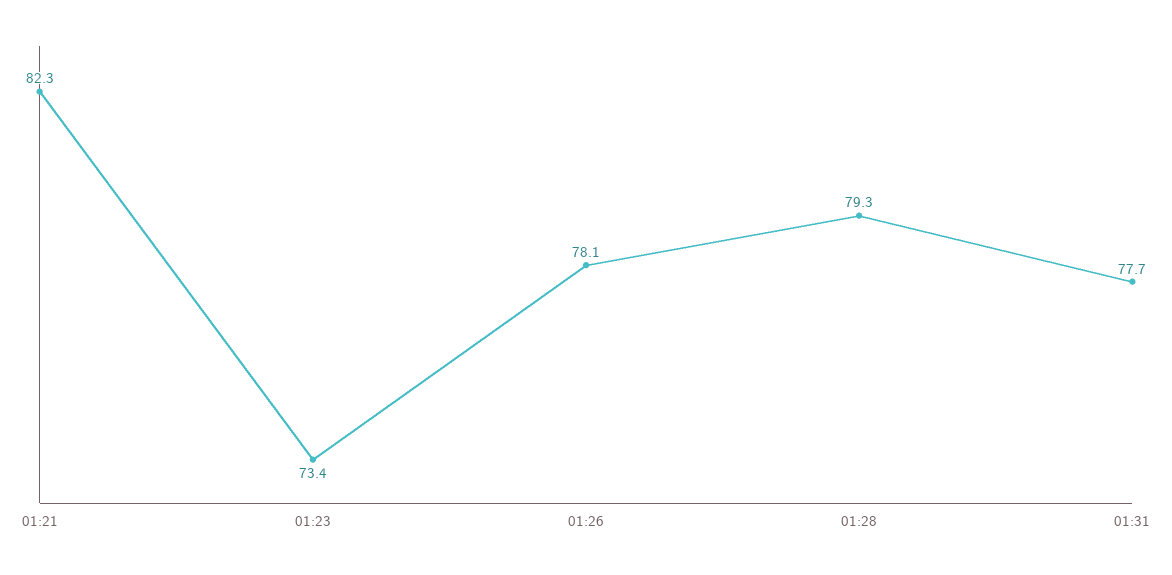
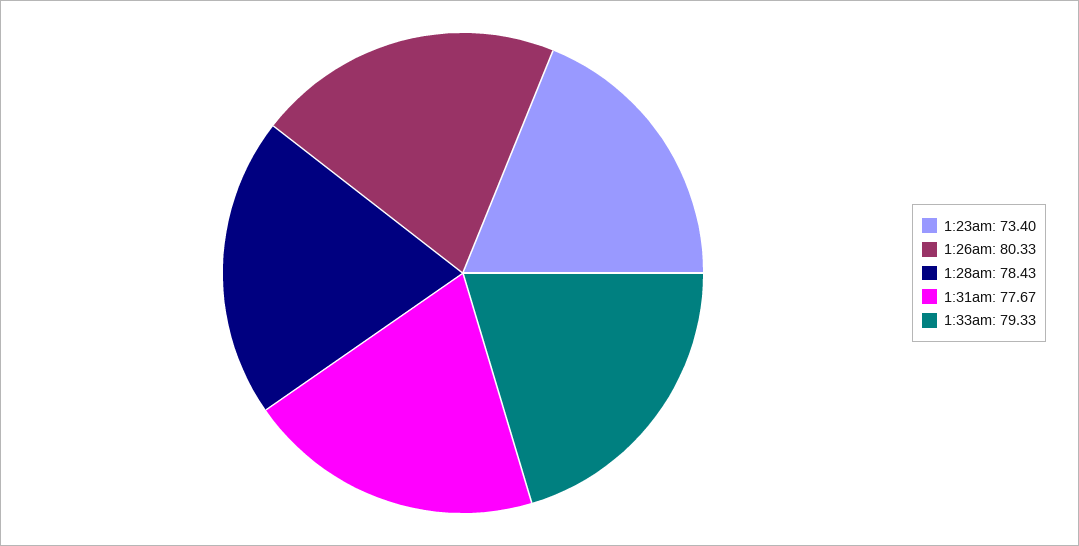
01:21: 82.3 -> none
01:26: 78.1 -> 80.33
01:28: 79.3 -> 78.43
1:33am: none -> 79.33

